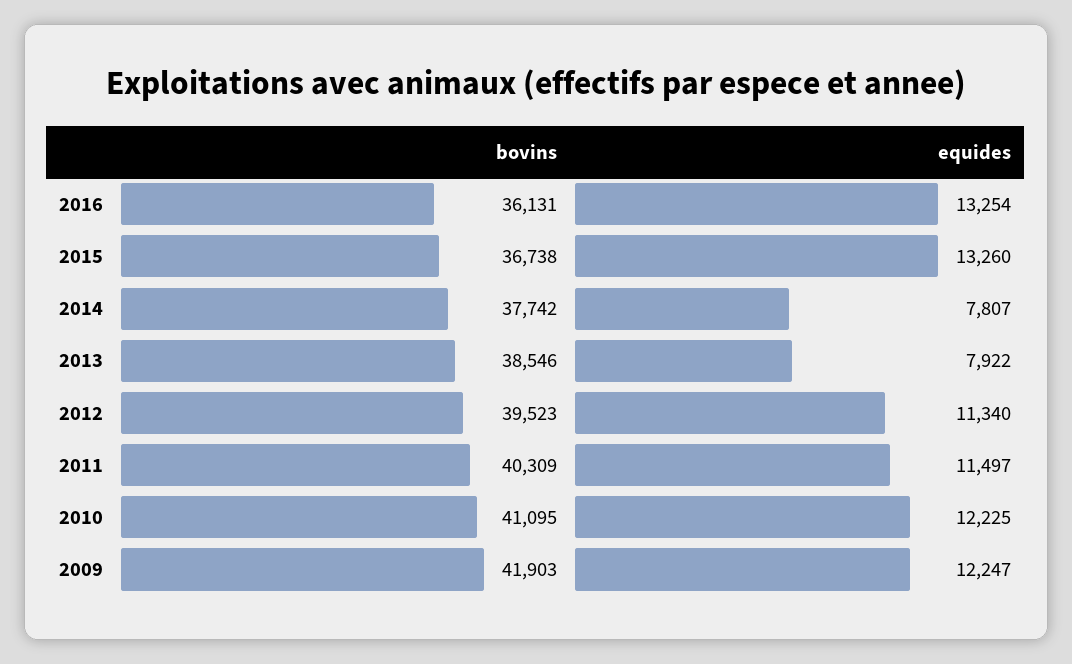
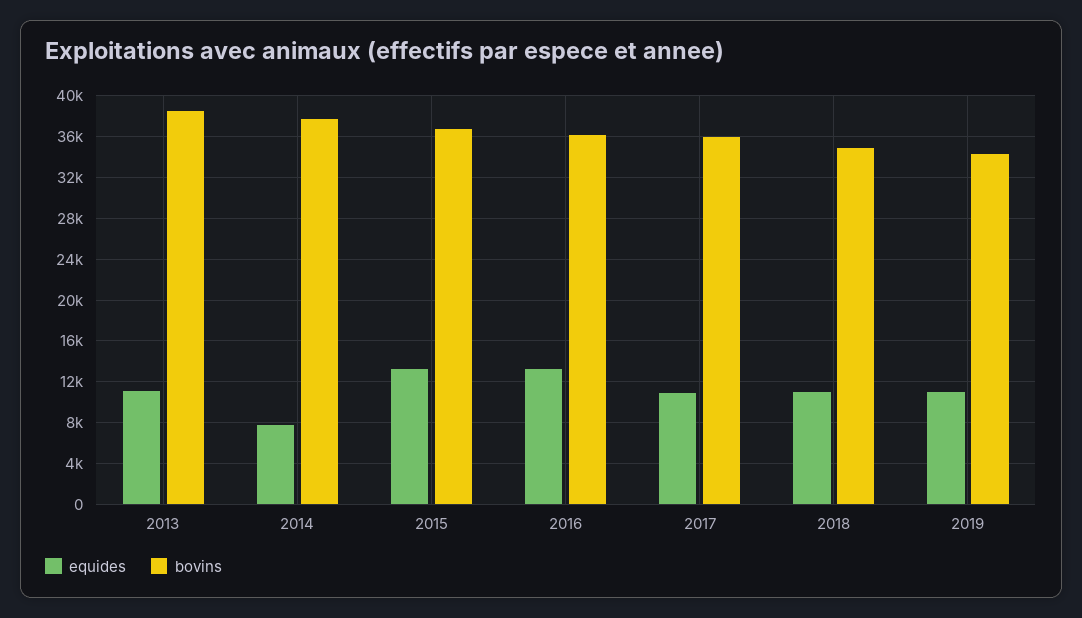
equides, 2013: 7922 -> 11000
bovins, 2012: 39523 -> none
equides, 2012: 11340 -> none
bovins, 2011: 40309 -> none
equides, 2011: 11497 -> none
bovins, 2010: 41095 -> none
equides, 2010: 12225 -> none
bovins, 2009: 41903 -> none
equides, 2009: 12247 -> none
equides, 2017: none -> 11000
bovins, 2017: none -> 36000
equides, 2018: none -> 11000
bovins, 2018: none -> 35000
equides, 2019: none -> 11000
bovins, 2019: none -> 34000

